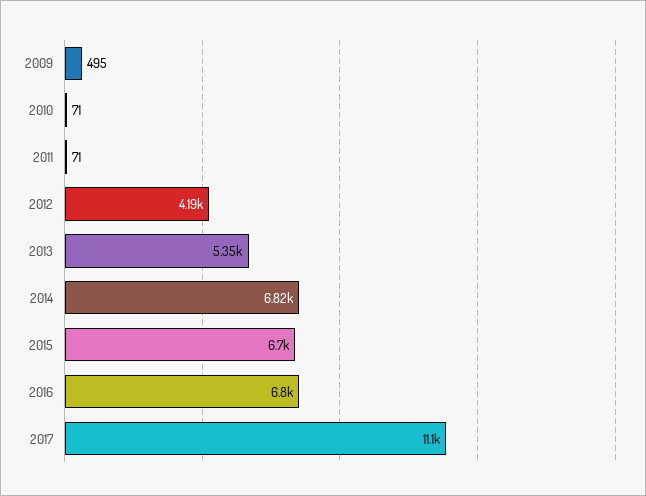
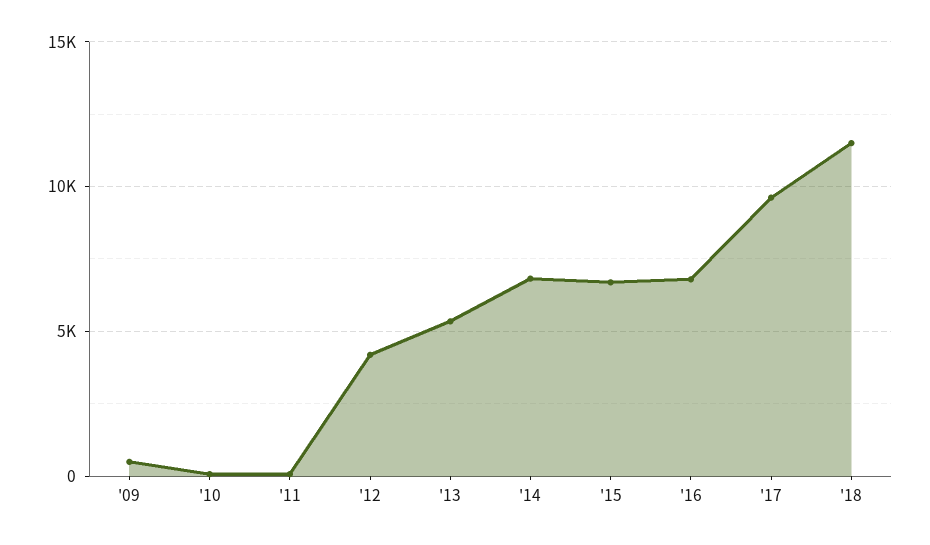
2017: 11100 -> 9500
'18: none -> 11500

